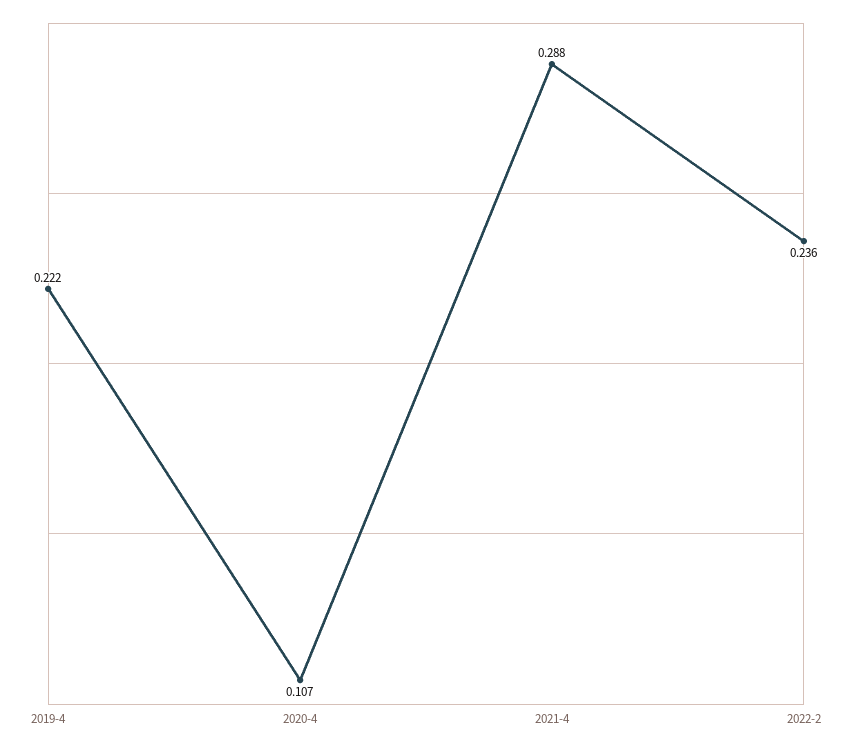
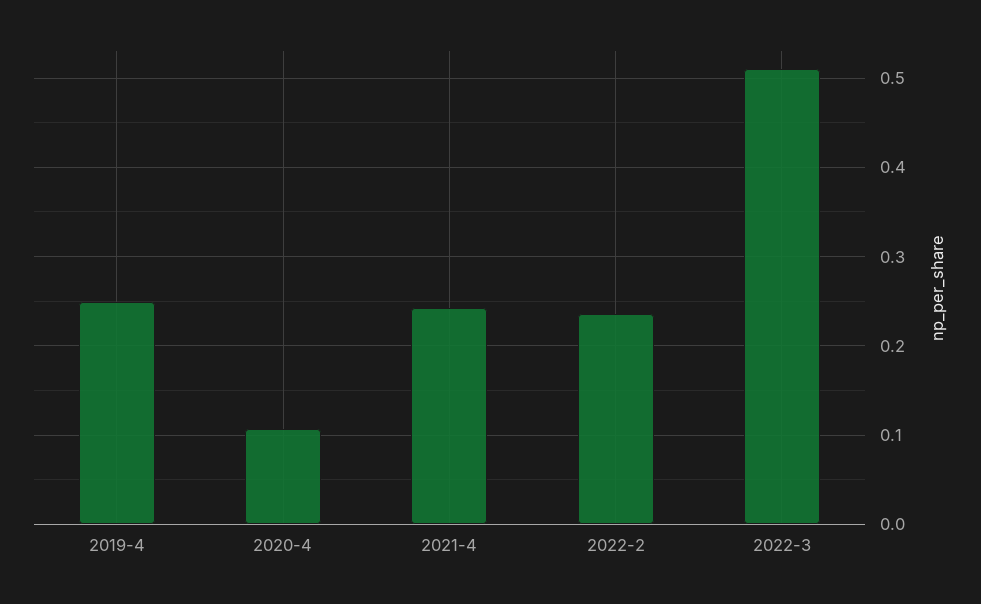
2019-4: 0.222 -> 0.25
2021-4: 0.288 -> 0.24
2022-3: none -> 0.51

